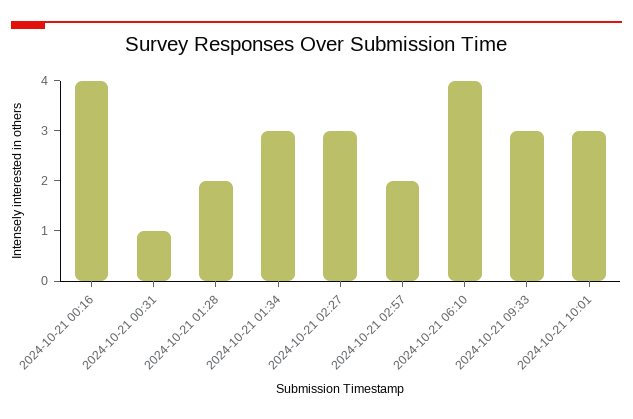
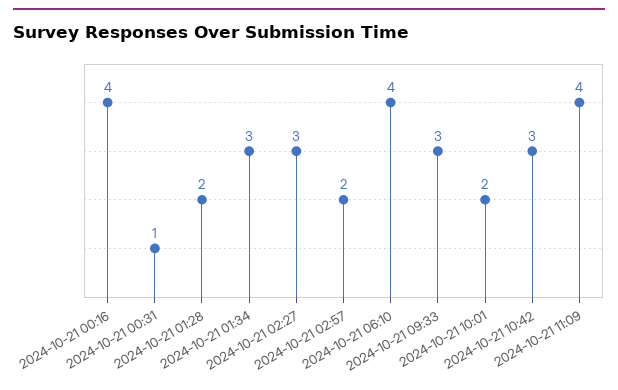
2024-10-21 10:01: 3 -> 2
2024-10-21 10:42: none -> 3
2024-10-21 11:09: none -> 4

